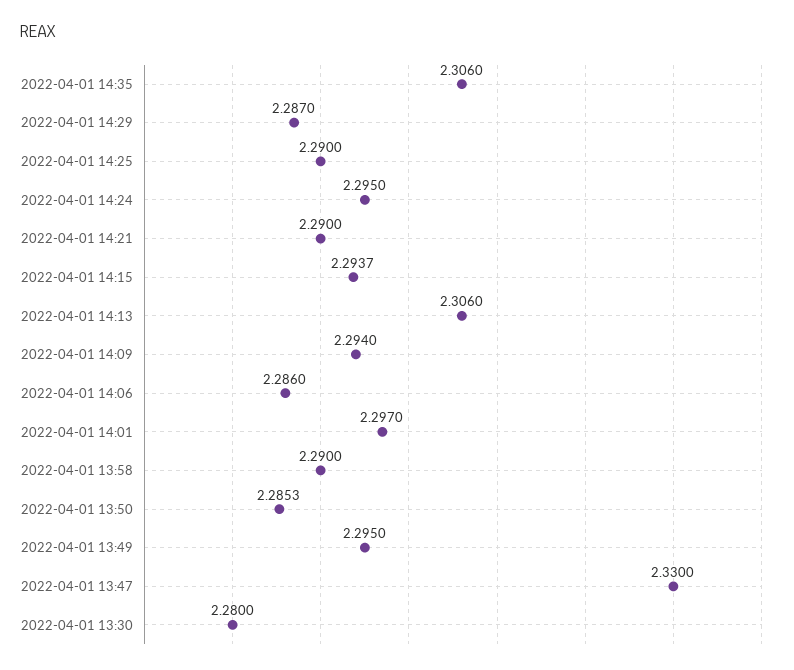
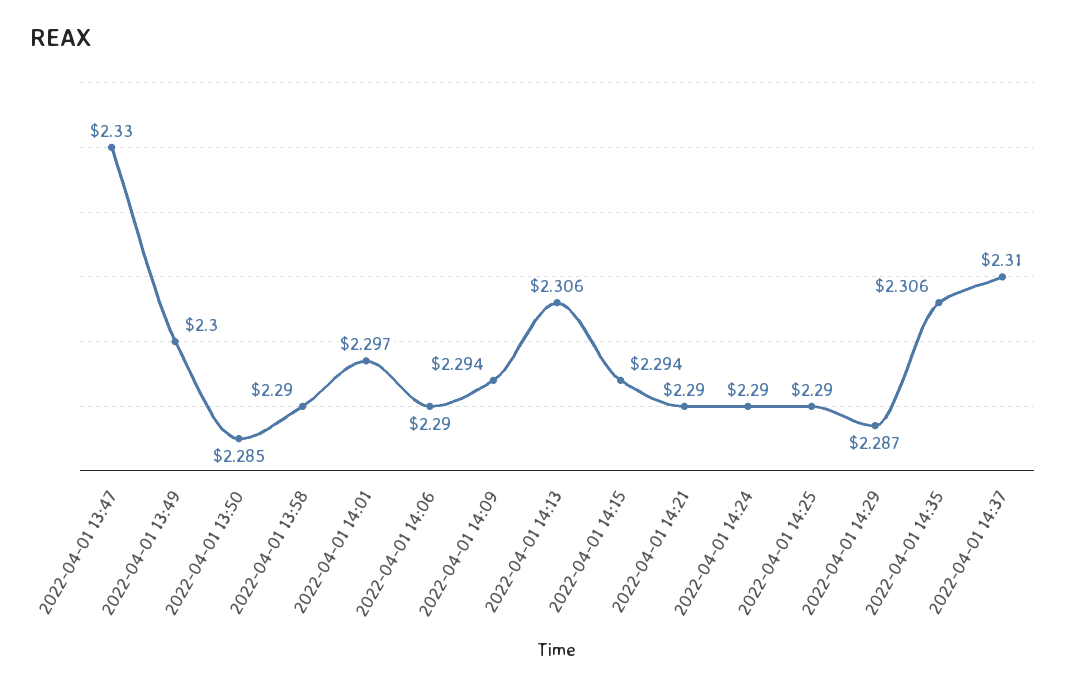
2022-04-01 14:24: 2.295 -> 2.29
2022-04-01 14:06: 2.286 -> 2.29
2022-04-01 13:49: 2.295 -> 2.3
2022-04-01 13:30: 2.28 -> none
2022-04-01 14:37: none -> 2.31

